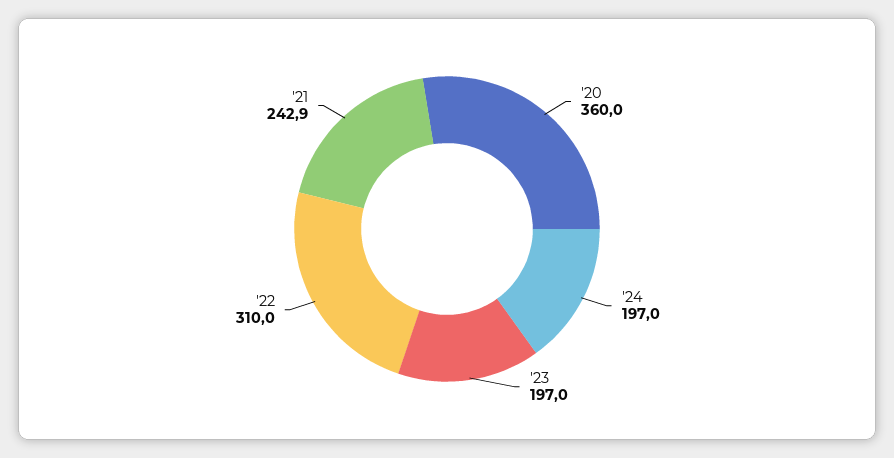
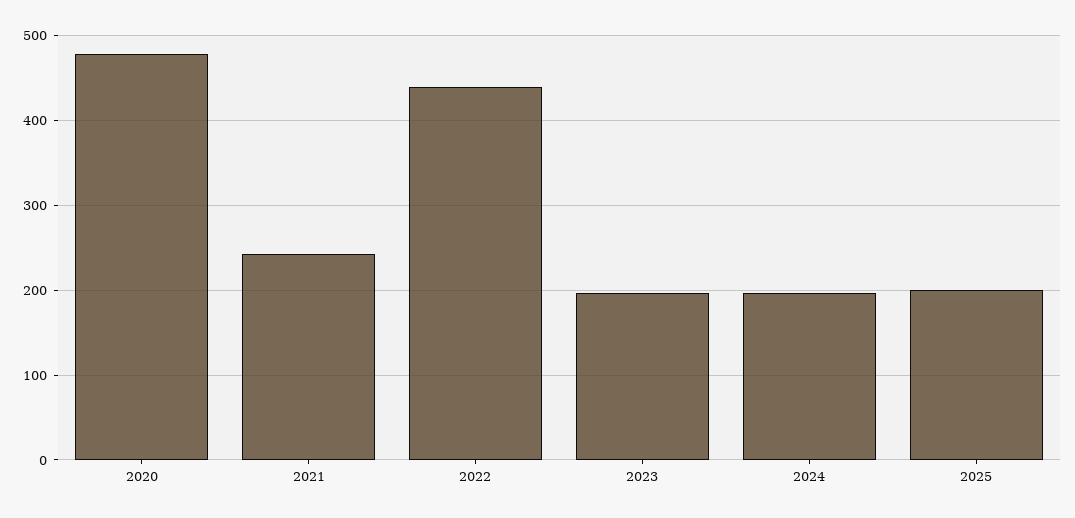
'20: 360 -> 480
'22: 310 -> 440
2025: none -> 200

